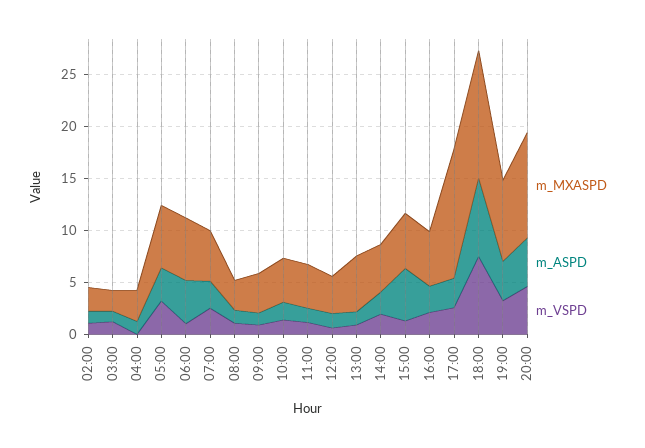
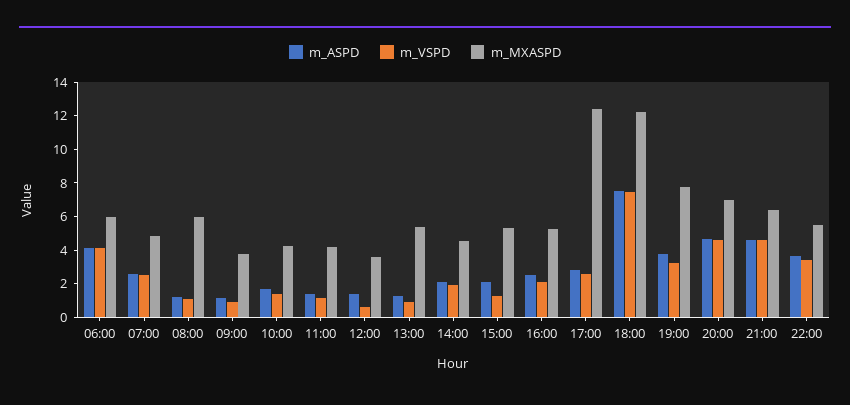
m_MXASPD, 02:00: 2 -> none
m_ASPD, 02:00: 1 -> none
m_VSPD, 02:00: 1 -> none
m_MXASPD, 03:00: 2 -> none
m_ASPD, 03:00: 1 -> none
m_VSPD, 03:00: 1 -> none
m_MXASPD, 04:00: 3 -> none
m_ASPD, 04:00: 1 -> none
m_VSPD, 04:00: 0 -> none
m_MXASPD, 05:00: 6 -> none
m_ASPD, 05:00: 3 -> none
m_VSPD, 05:00: 3 -> none
m_VSPD, 06:00: 1 -> 4
m_MXASPD, 08:00: 3 -> 6
m_ASPD, 15:00: 5 -> 2
m_MXASPD, 20:00: 10 -> 7
m_ASPD, 21:00: none -> 4.5
m_VSPD, 21:00: none -> 4.5
m_MXASPD, 21:00: none -> 6.5
m_ASPD, 22:00: none -> 3.5
m_VSPD, 22:00: none -> 3.5
m_MXASPD, 22:00: none -> 5.5

